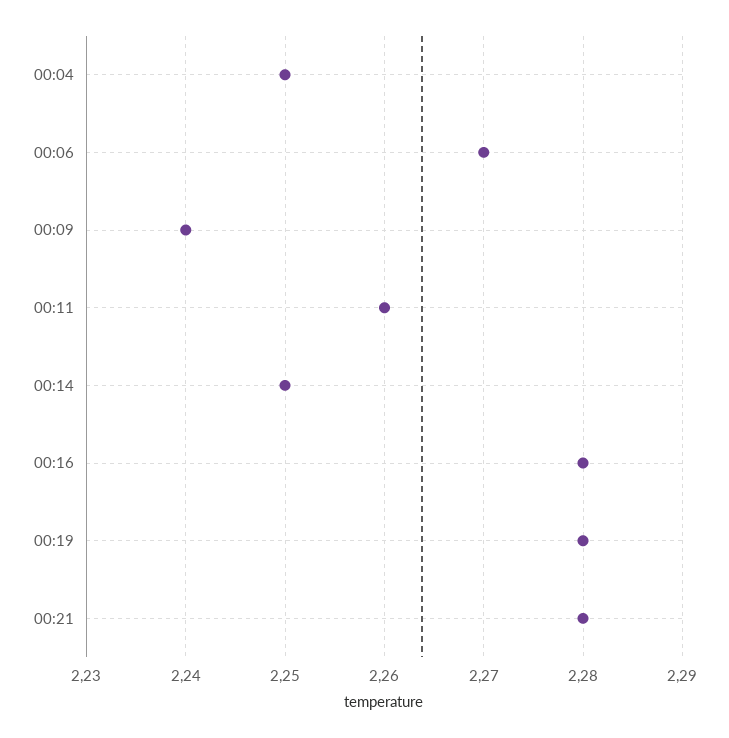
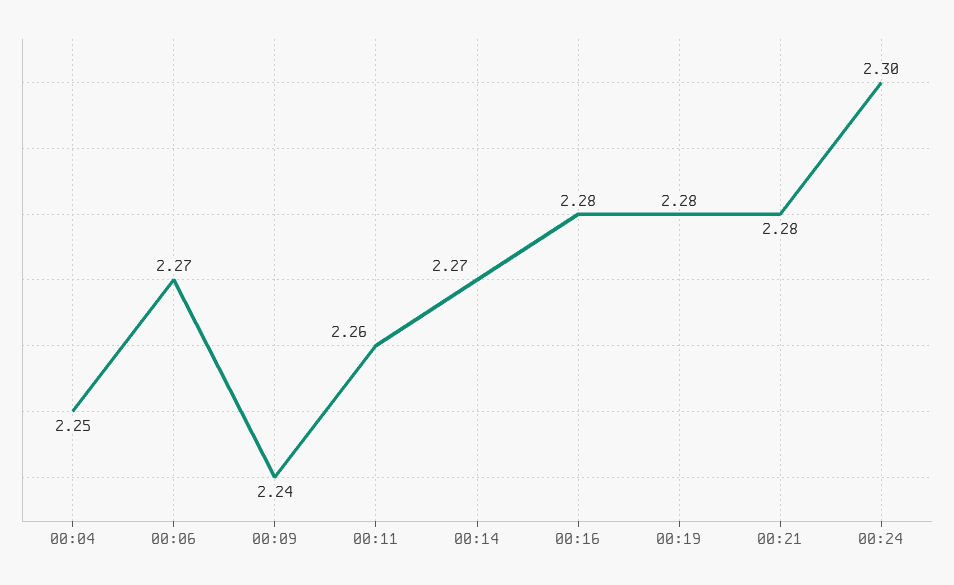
00:14: 2.25 -> 2.27
00:24: none -> 2.3

